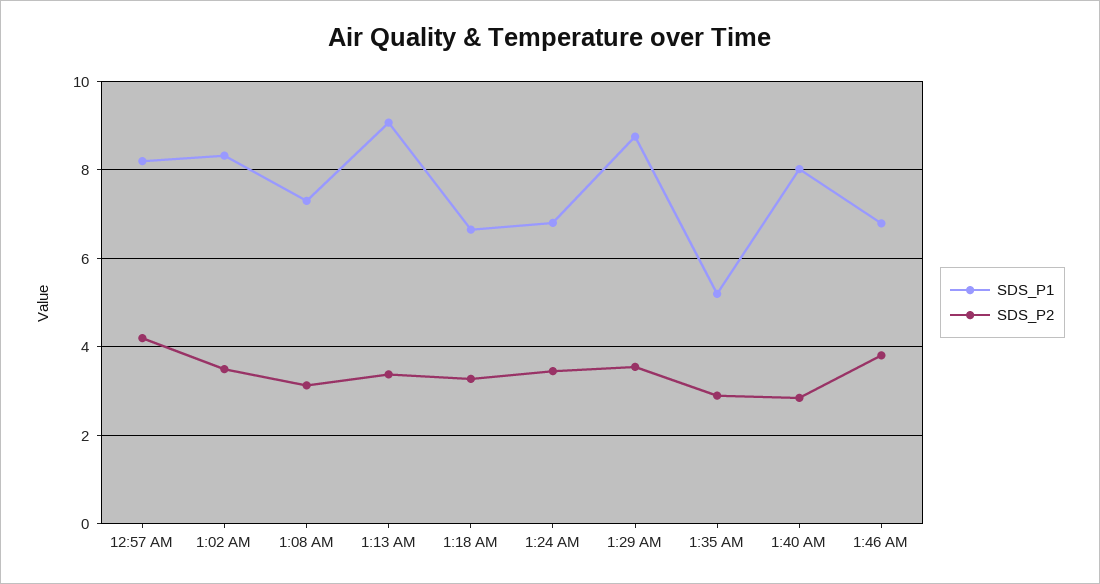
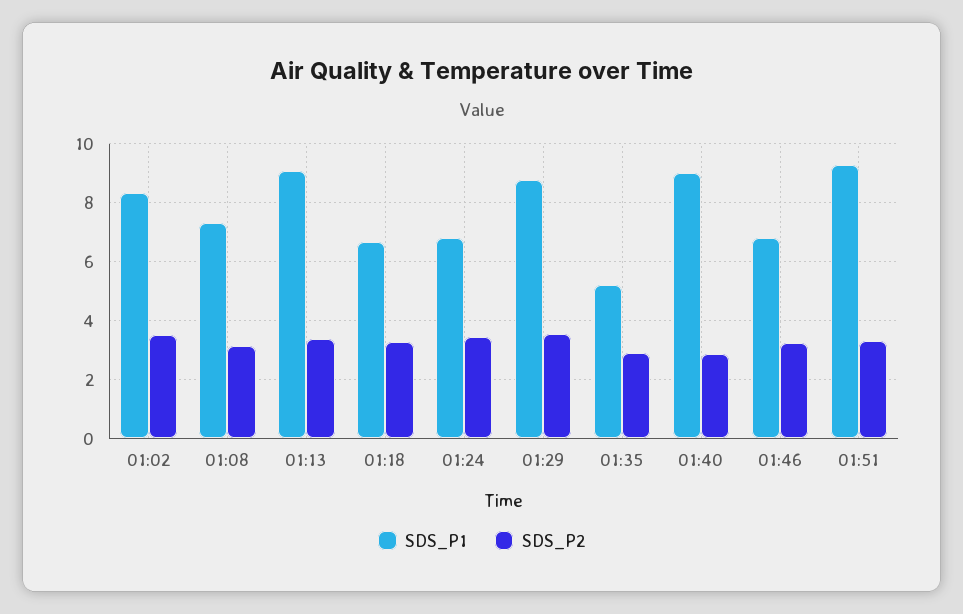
SDS_P1, 12:57 AM: 8.2 -> none
SDS_P2, 12:57 AM: 4.2 -> none
SDS_P1, 1:40 AM: 8 -> 9
SDS_P2, 1:46 AM: 3.8 -> 3.25
SDS_P1, 01:51: none -> 9.25
SDS_P2, 01:51: none -> 3.25

